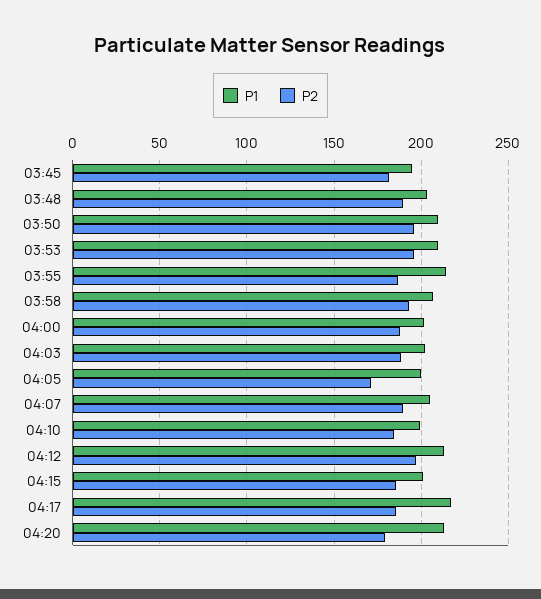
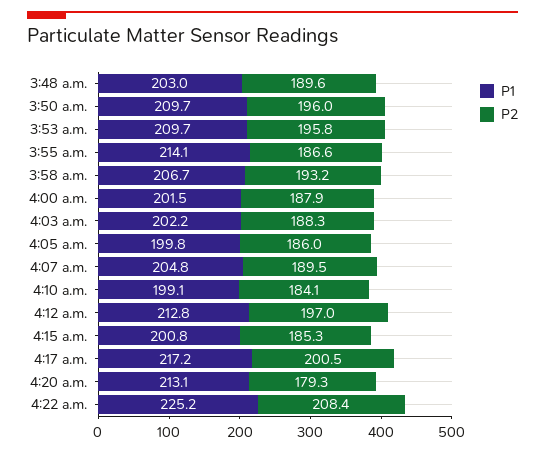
P1, 03:45: 195 -> none
P2, 03:45: 180 -> none
P2, 04:05: 170 -> 186
P2, 04:17: 185 -> 200.5
P1, 4:22 a.m.: none -> 225.2
P2, 4:22 a.m.: none -> 208.4

